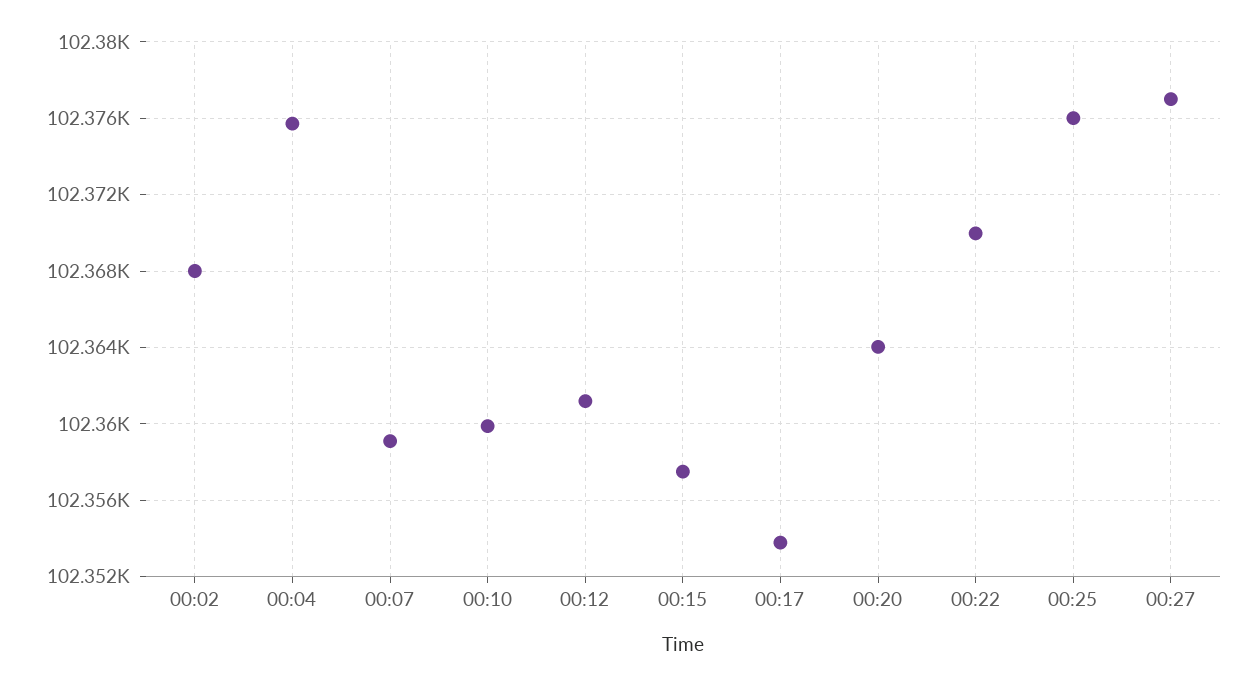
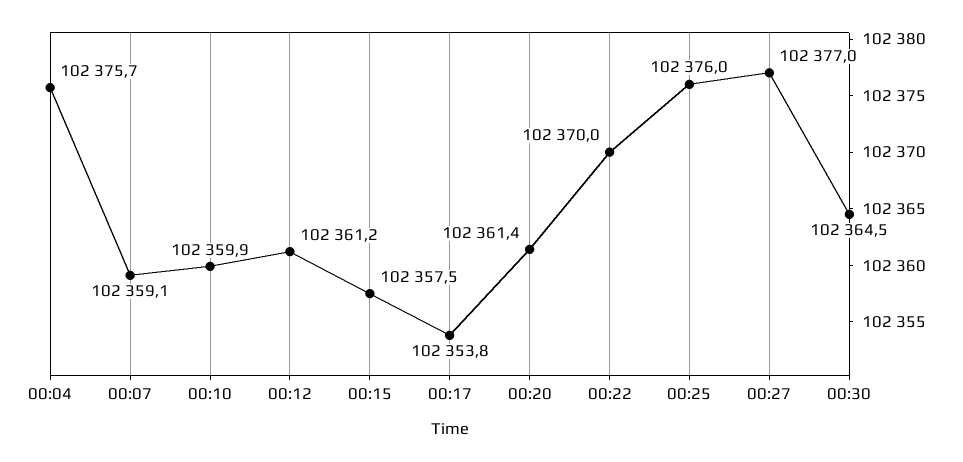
00:02: 102368 -> none
00:20: 102364 -> 102361.4
00:30: none -> 102364.5

